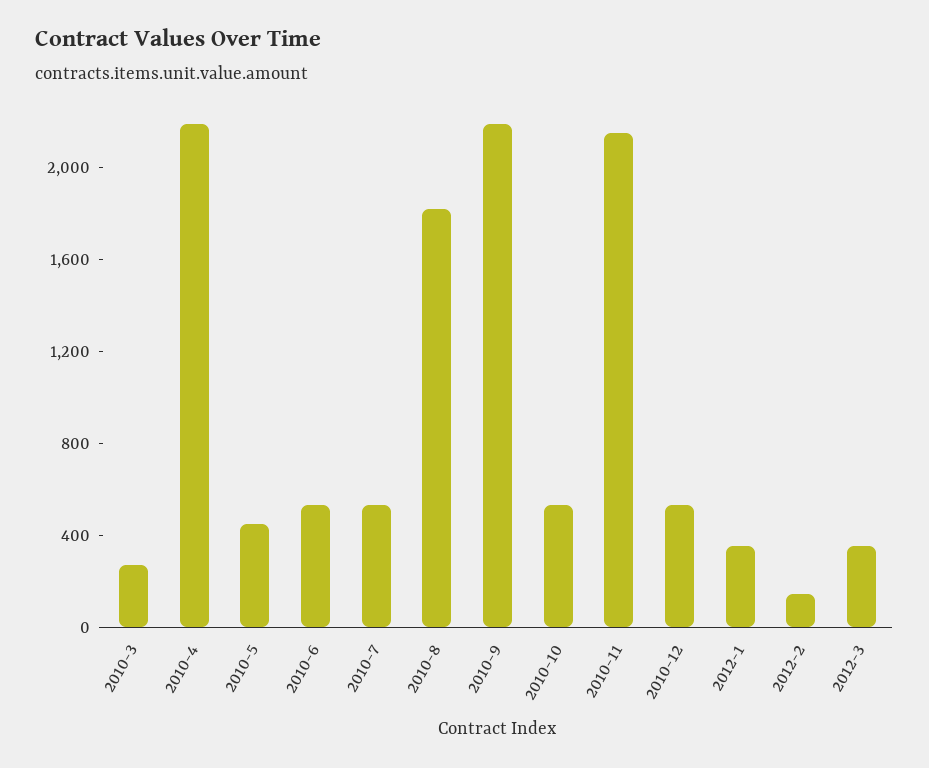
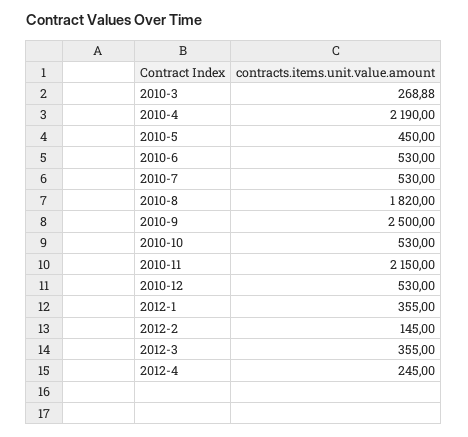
2010-9: 2200 -> 2500
2012-4: none -> 245

